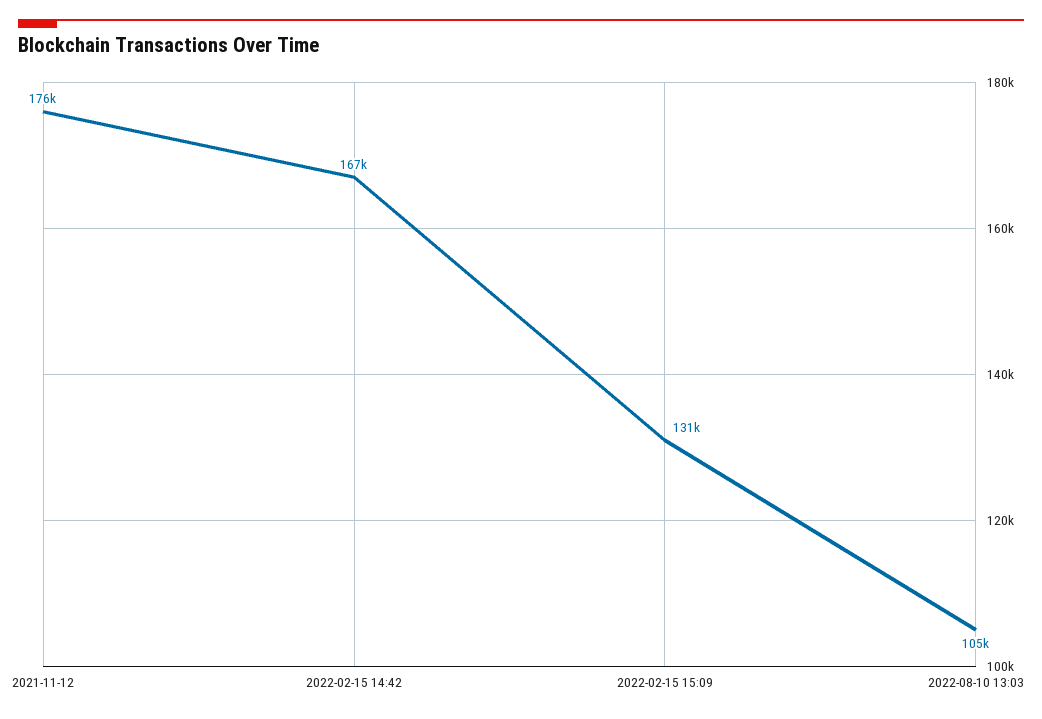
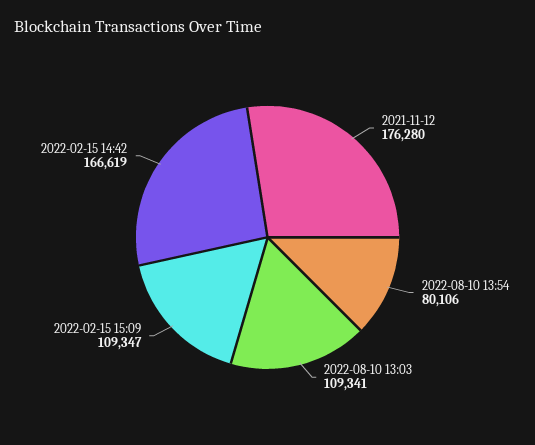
2022-02-15 15:09: 131000 -> 109347
2022-08-10 13:03: 105000 -> 109341
2022-08-10 13:54: none -> 80106

